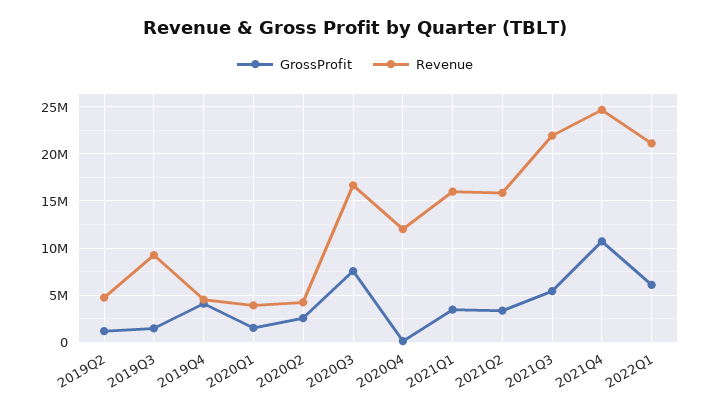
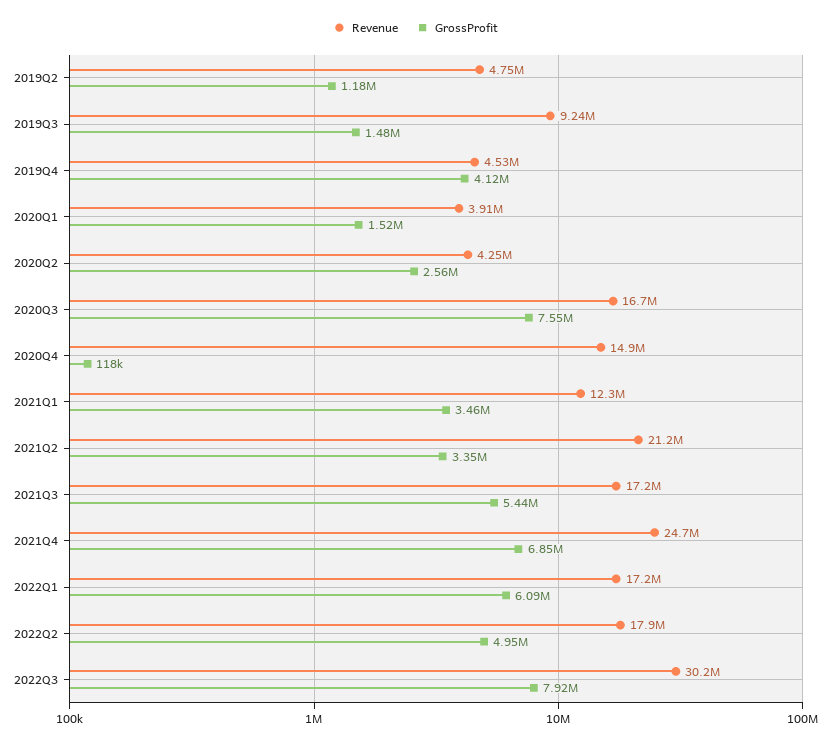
Revenue, 2020Q4: 12000000 -> 14900000
Revenue, 2021Q1: 16000000 -> 12300000
Revenue, 2021Q2: 16000000 -> 21200000
Revenue, 2021Q3: 22000000 -> 17200000
GrossProfit, 2021Q4: 11000000 -> 6850000
Revenue, 2022Q1: 21000000 -> 17200000
Revenue, 2022Q2: none -> 17900000
GrossProfit, 2022Q2: none -> 4950000
Revenue, 2022Q3: none -> 30200000
GrossProfit, 2022Q3: none -> 7920000

